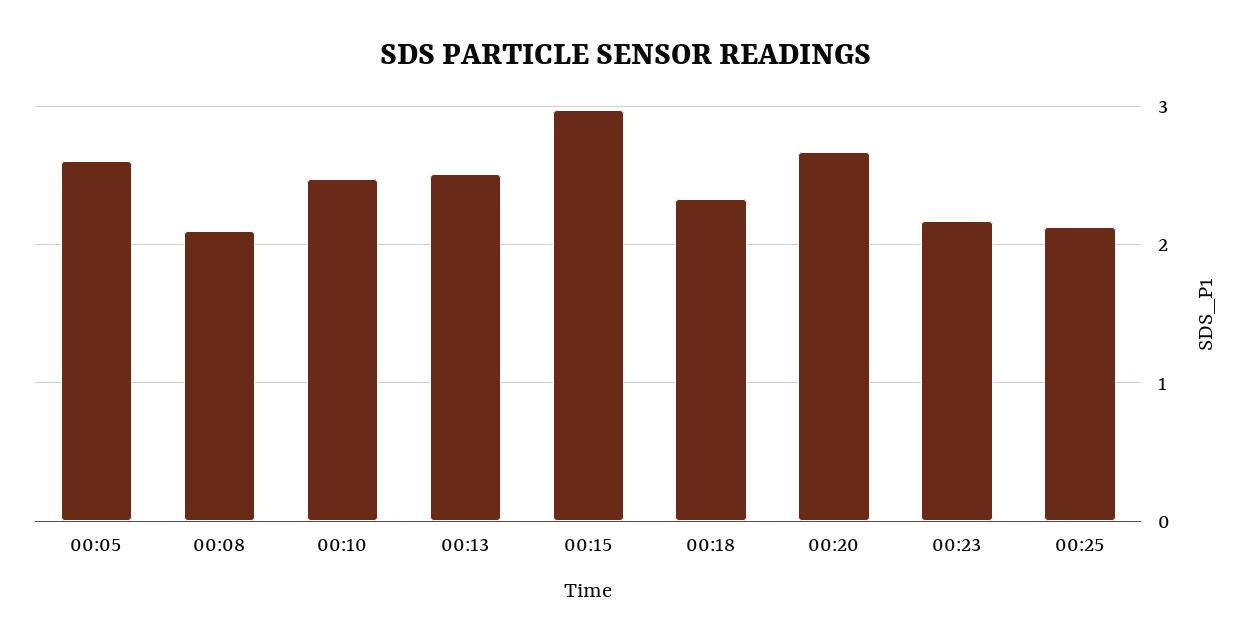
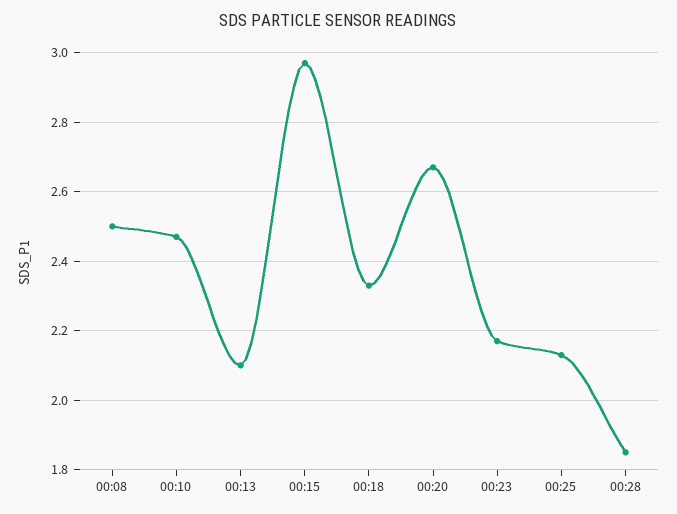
00:05: 2.6 -> none
00:08: 2.1 -> 2.5
00:13: 2.5 -> 2.1
00:28: none -> 1.85

